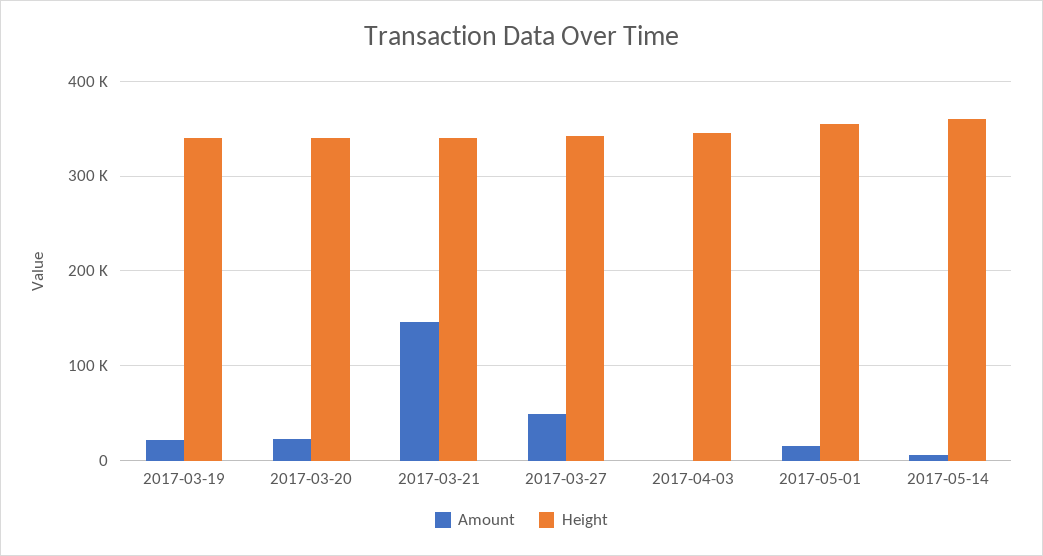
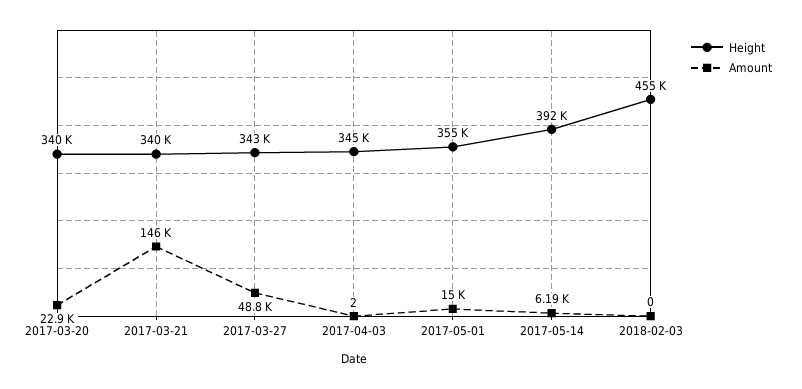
Amount, 2017-03-19: 20000 -> none
Height, 2017-03-19: 340000 -> none
Height, 2017-05-14: 360000 -> 392000
Height, 2018-02-03: none -> 455000
Amount, 2018-02-03: none -> 0

